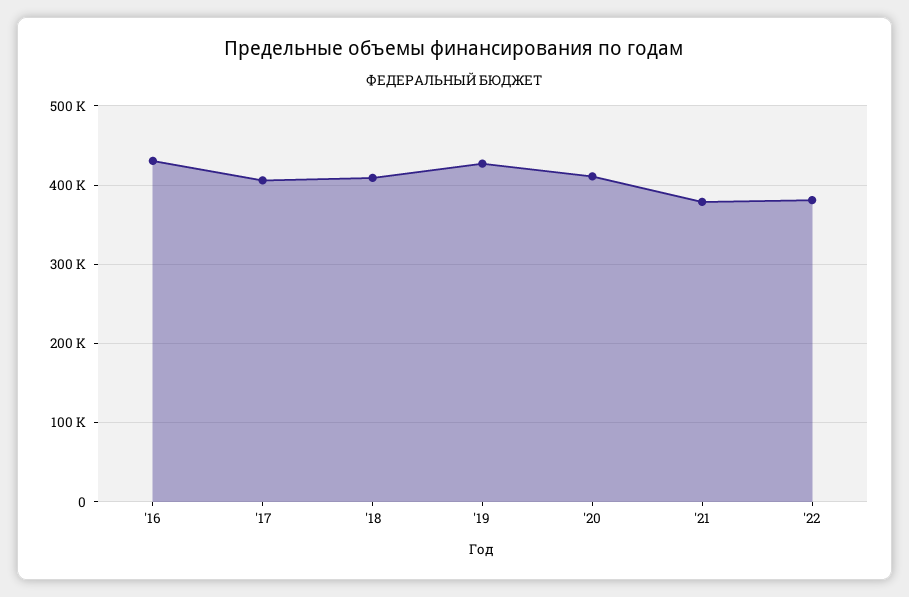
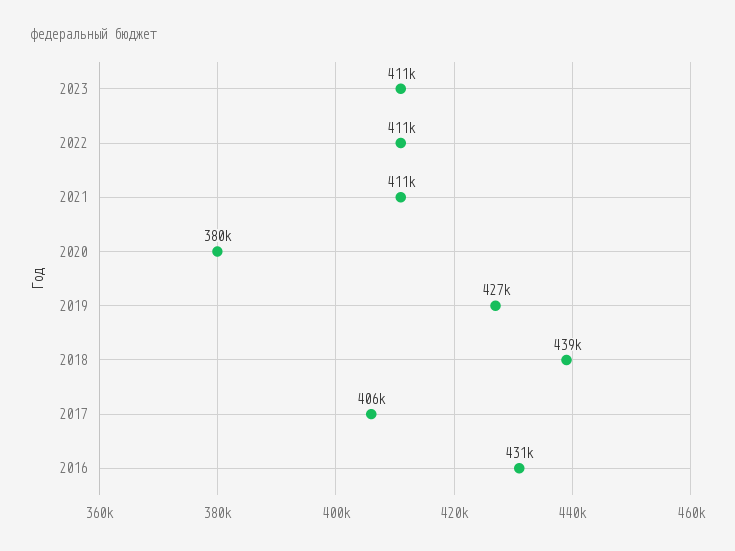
'18: 410000 -> 439000
'20: 410000 -> 380000
'21: 380000 -> 411000
'22: 380000 -> 411000
2023: none -> 411000

